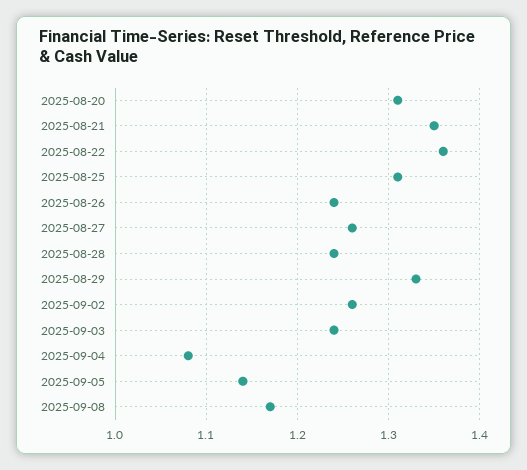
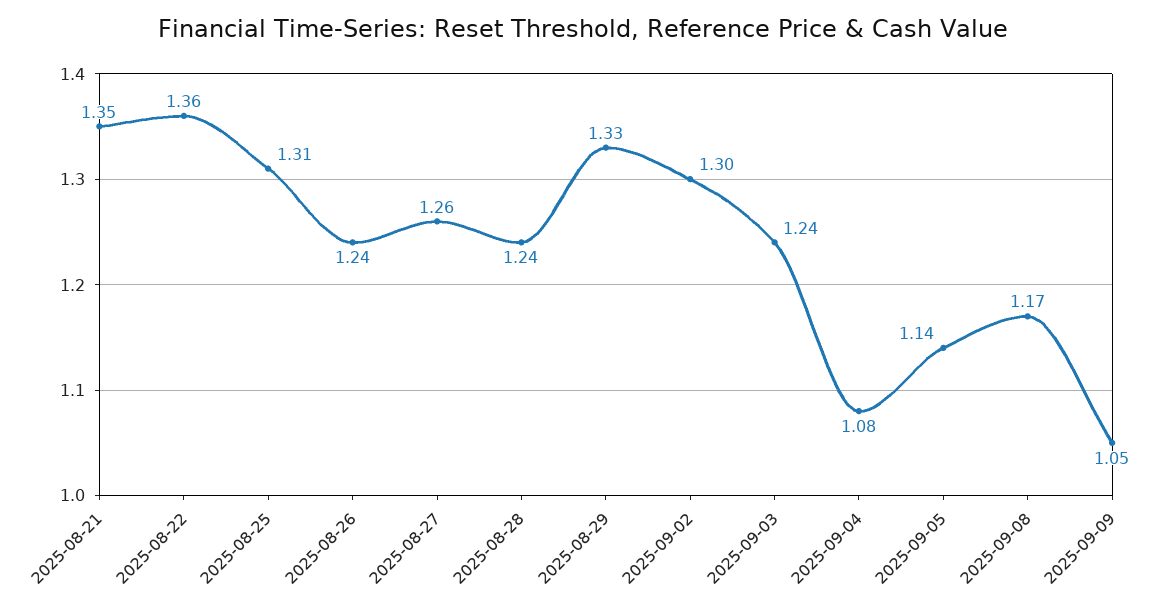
2025-08-20: 1.31 -> none
2025-09-02: 1.26 -> 1.3
2025-09-09: none -> 1.05

